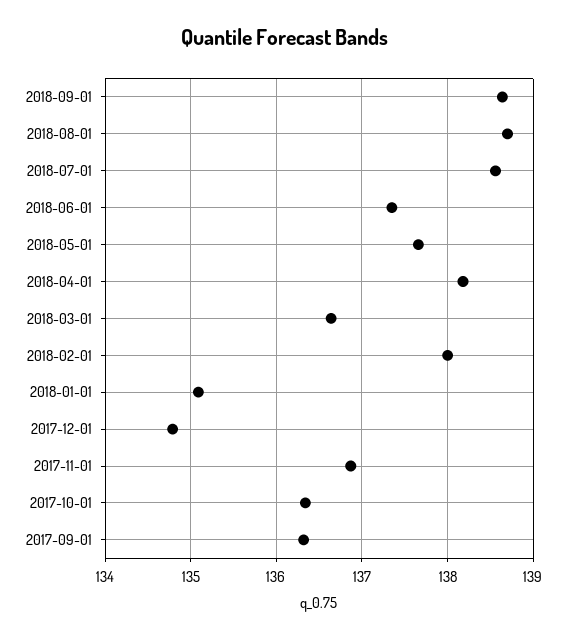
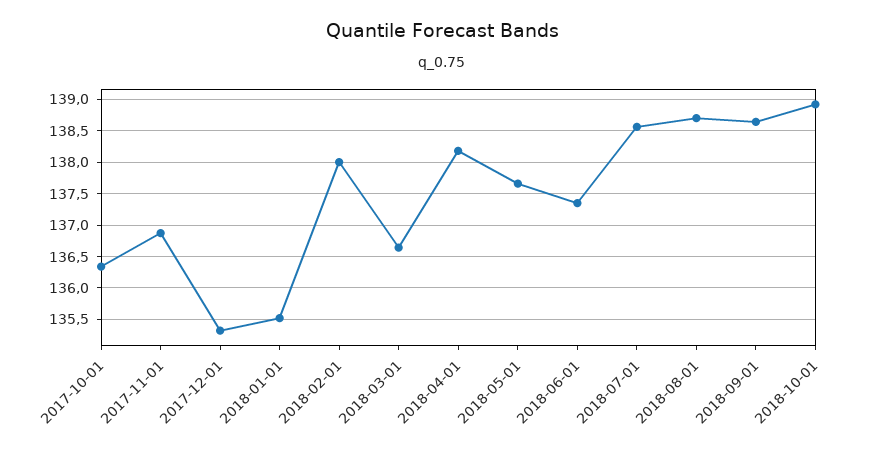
2018-01-01: 135.1 -> 135.5
2017-12-01: 134.8 -> 135.3
2017-09-01: 136.3 -> none
2018-10-01: none -> 138.9

